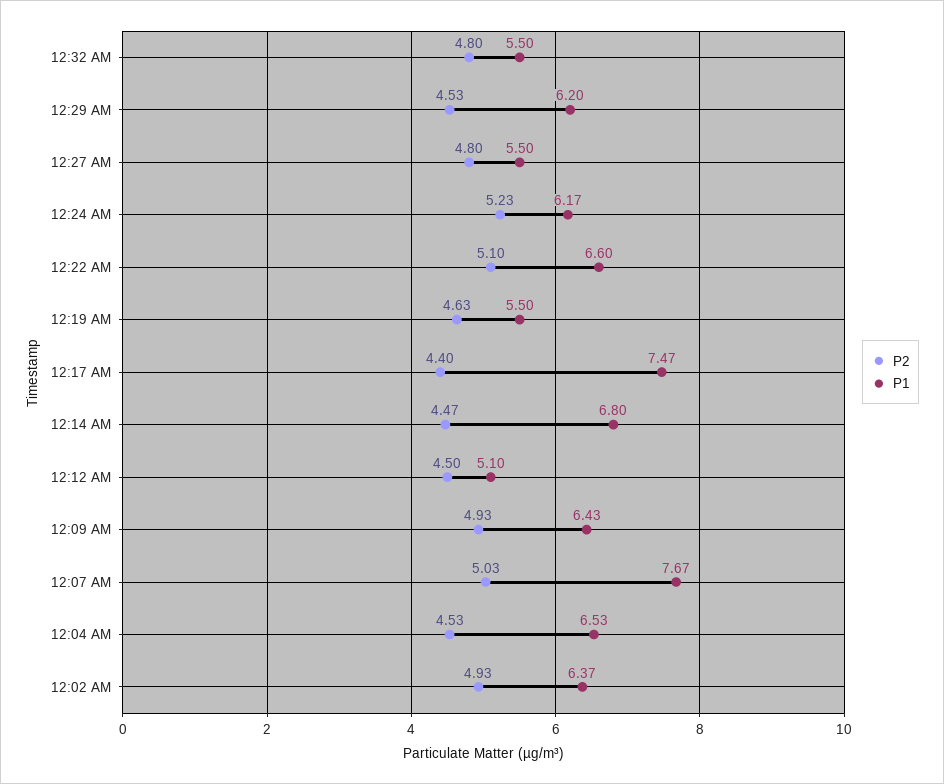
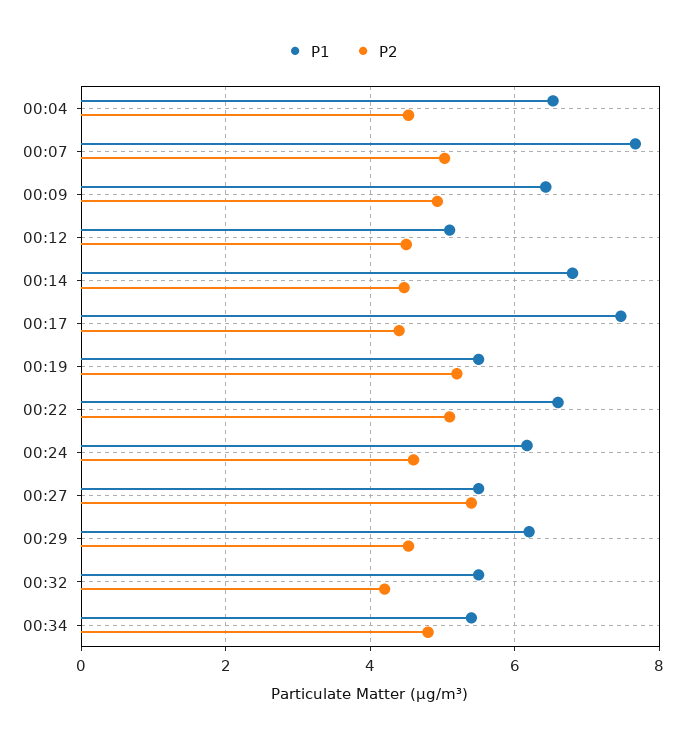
P2, 12:32 AM: 4.8 -> 4.2
P2, 12:27 AM: 4.8 -> 5.4
P2, 12:24 AM: 5.23 -> 4.6
P2, 12:19 AM: 4.63 -> 5.2
P2, 12:02 AM: 4.93 -> none
P1, 12:02 AM: 6.37 -> none
P1, 00:34: none -> 5.4
P2, 00:34: none -> 4.8

